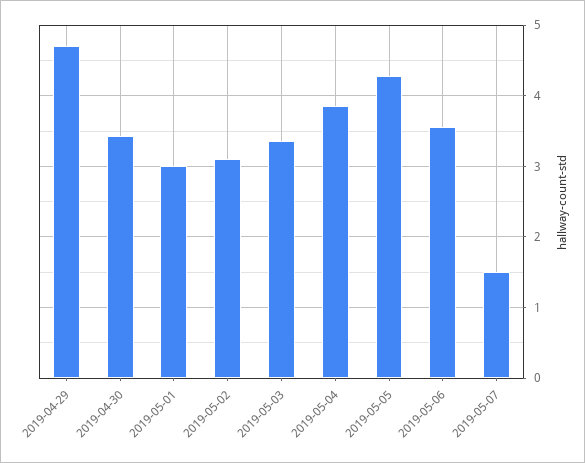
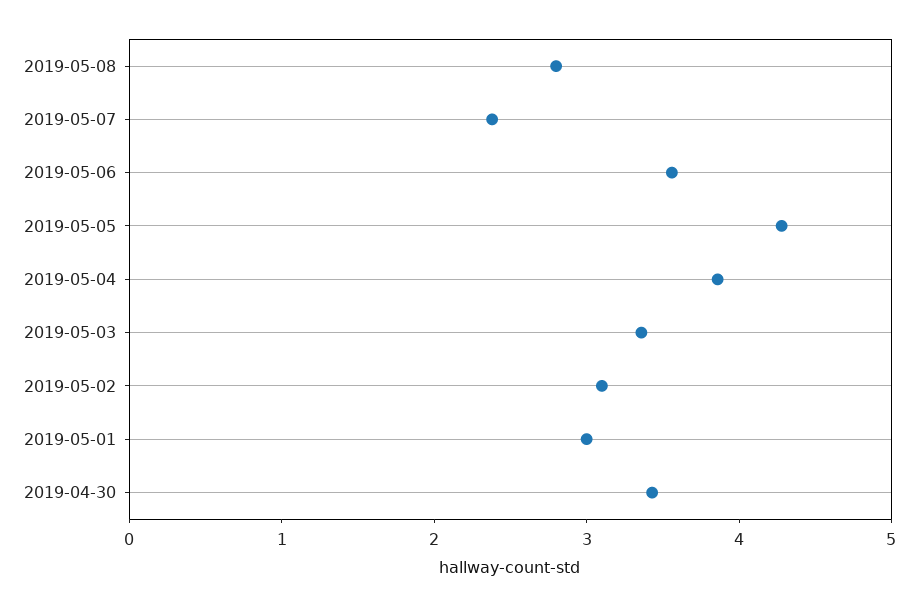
2019-04-29: 4.7 -> none
2019-05-07: 1.5 -> 2.4
2019-05-08: none -> 2.8

